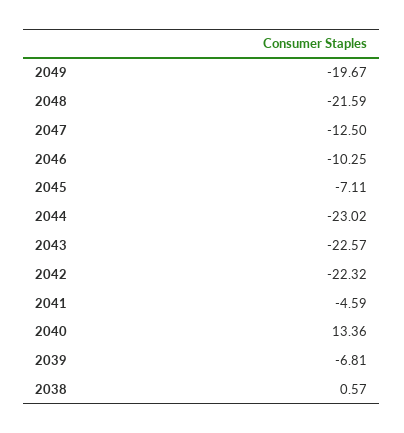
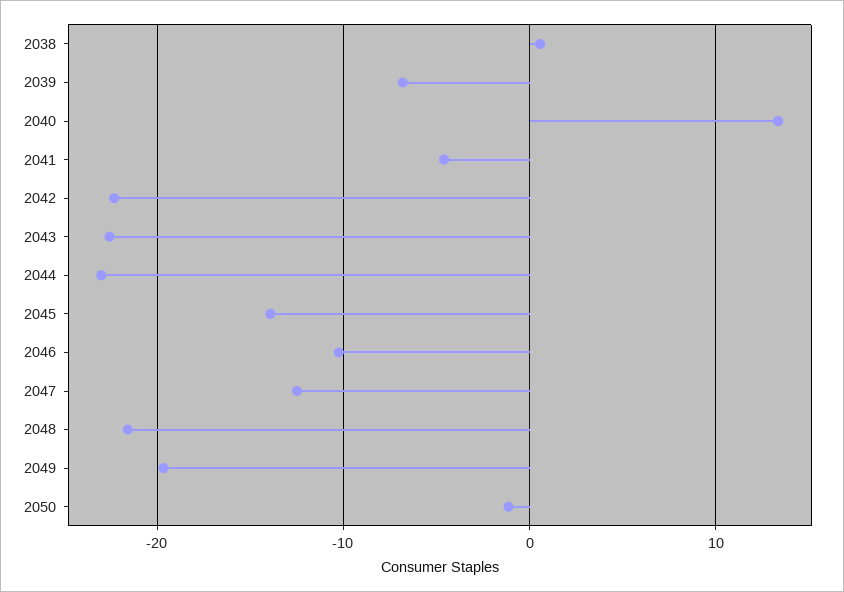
2045: -7.11 -> -14
2050: none -> -1

